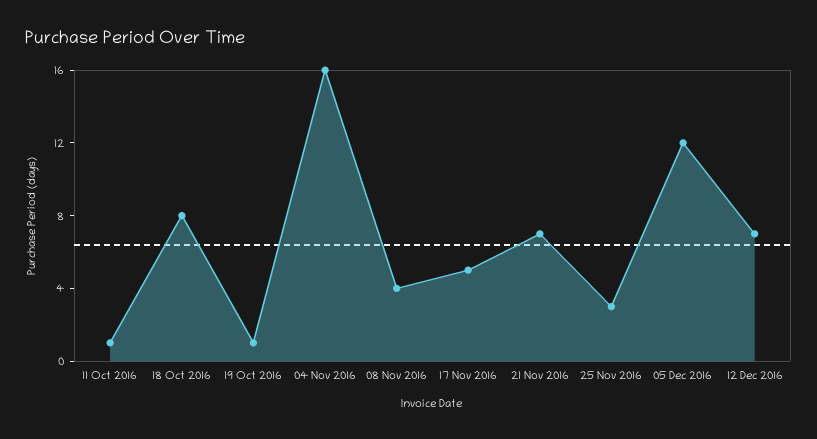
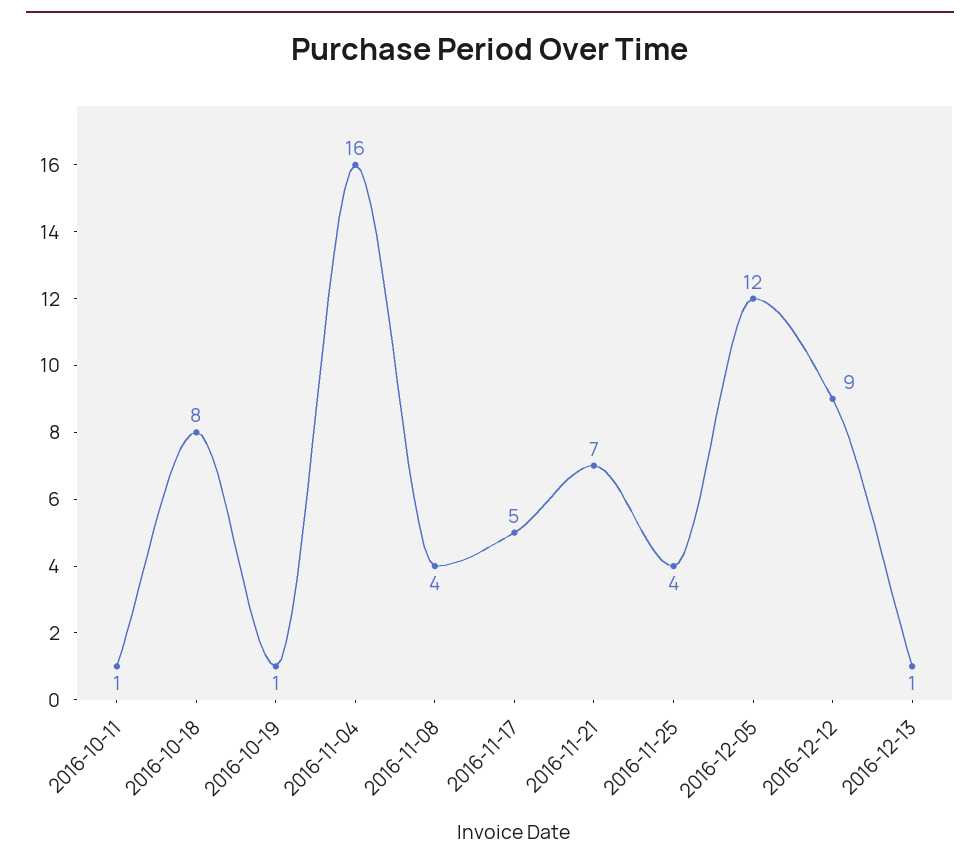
25 Nov 2016: 3 -> 4
12 Dec 2016: 7 -> 9
2016-12-13: none -> 1

